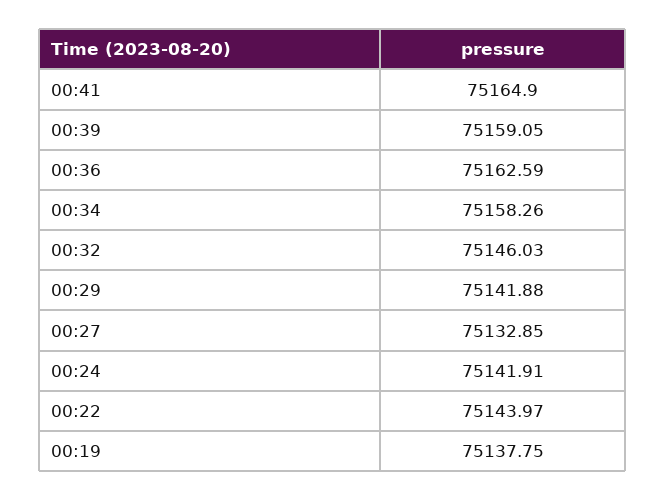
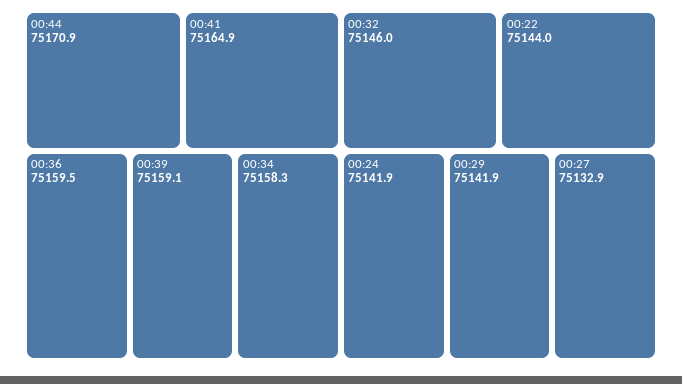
00:36: 75162.59 -> 75159.5
00:19: 75137.75 -> none
00:44: none -> 75170.9

